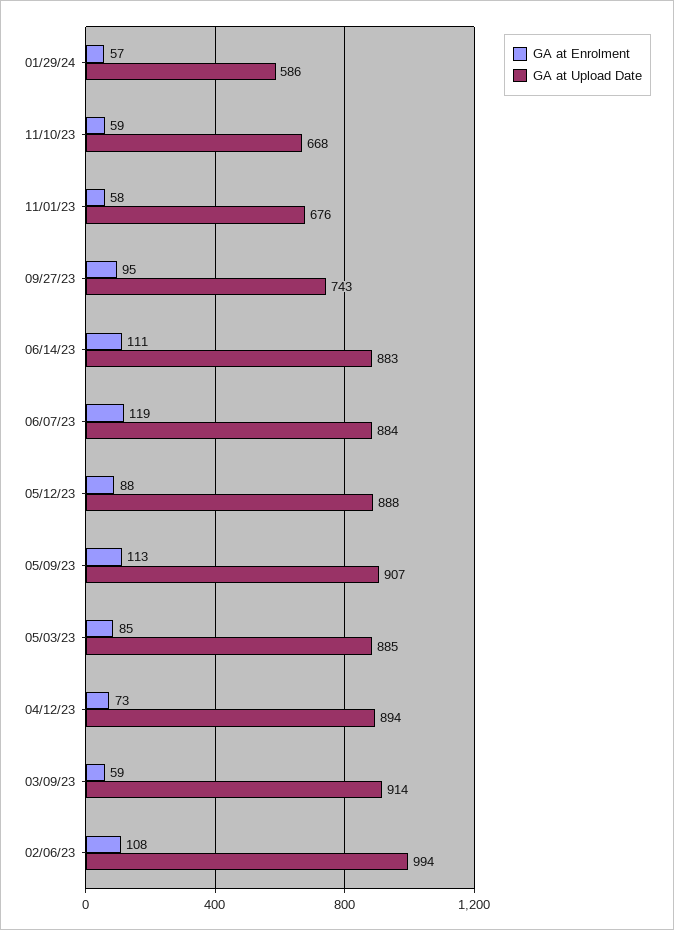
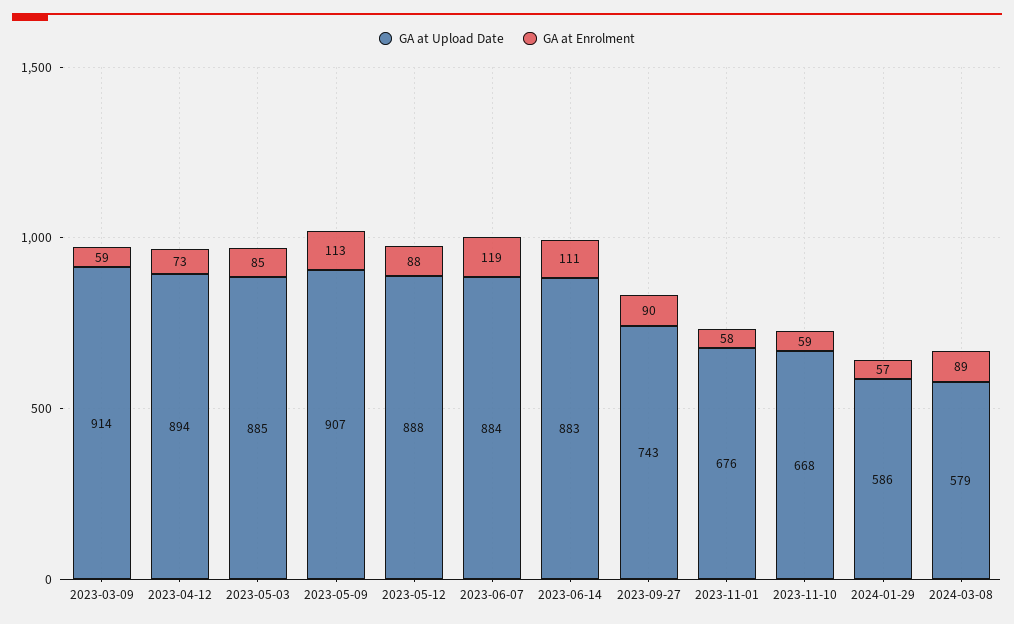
GA at Enrolment, 09/27/23: 95 -> 90
GA at Enrolment, 02/06/23: 108 -> none
GA at Upload Date, 02/06/23: 994 -> none
GA at Upload Date, 2024-03-08: none -> 579
GA at Enrolment, 2024-03-08: none -> 89

